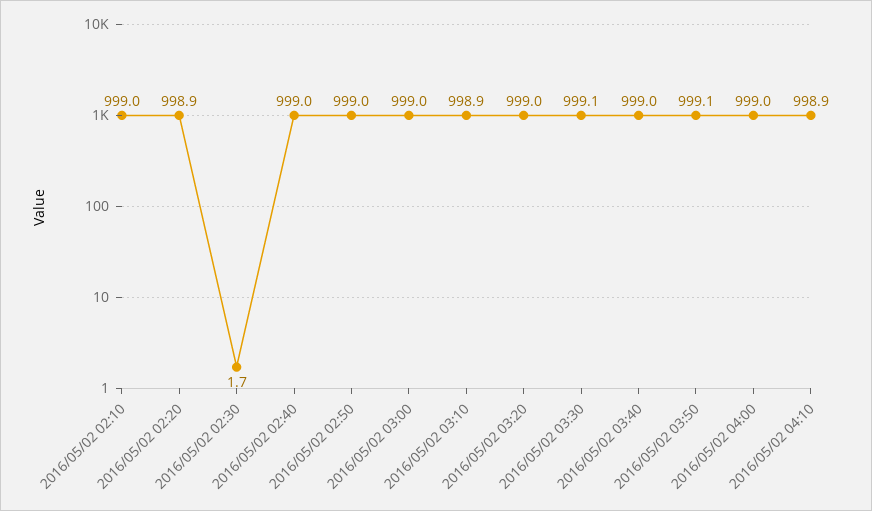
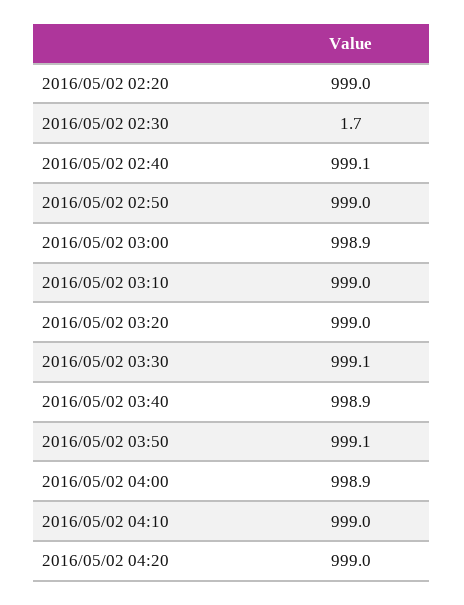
2016/05/02 02:10: 999 -> none
2016/05/02 02:20: 998.9 -> 999
2016/05/02 02:40: 999 -> 999.1
2016/05/02 03:00: 999 -> 998.9
2016/05/02 03:10: 998.9 -> 999
2016/05/02 03:40: 999 -> 998.9
2016/05/02 04:00: 999 -> 998.9
2016/05/02 04:10: 998.9 -> 999
2016/05/02 04:20: none -> 999

